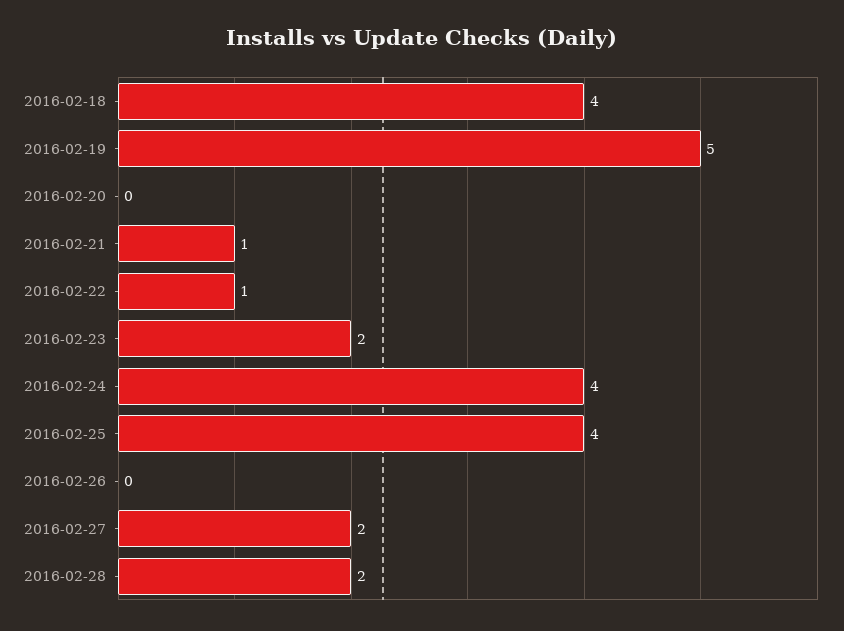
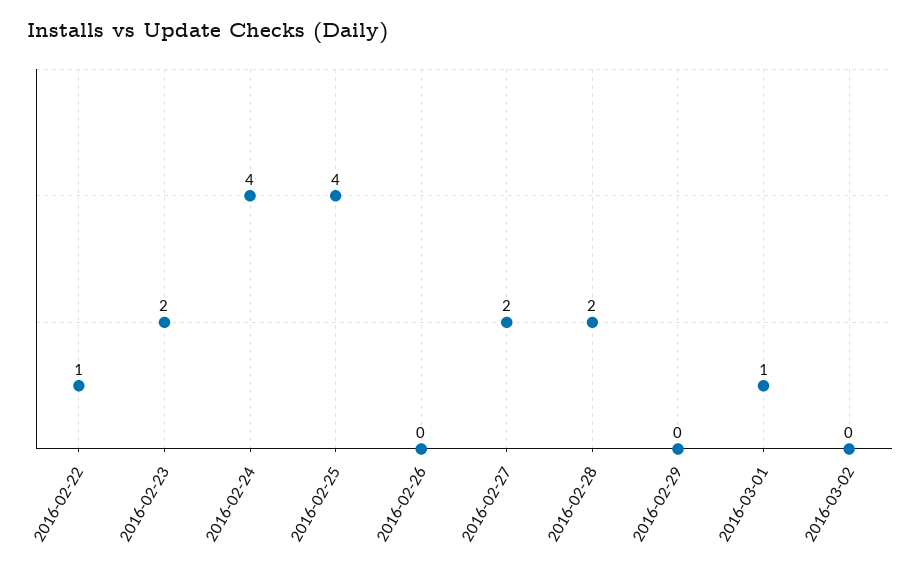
2016-02-18: 4 -> none
2016-02-19: 5 -> none
2016-02-20: 0 -> none
2016-02-21: 1 -> none
2016-02-29: none -> 0
2016-03-01: none -> 1
2016-03-02: none -> 0

